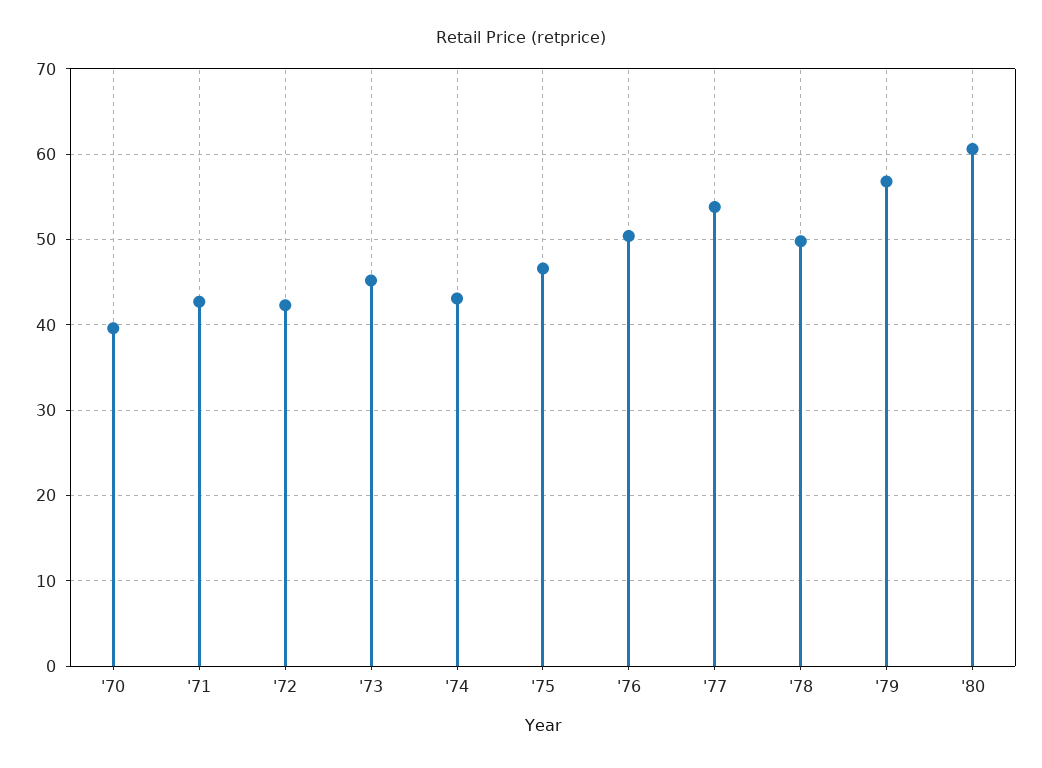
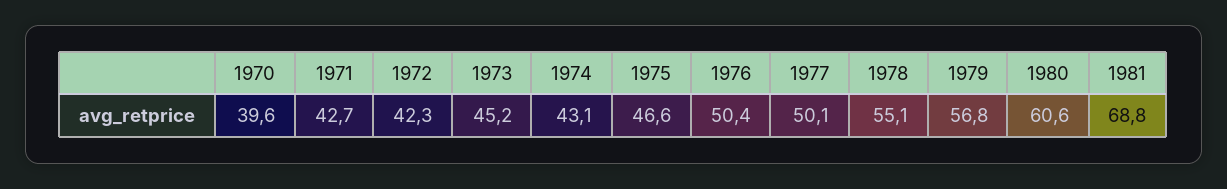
'77: 54 -> 50.1
'78: 50 -> 55.1
1981: none -> 68.8

